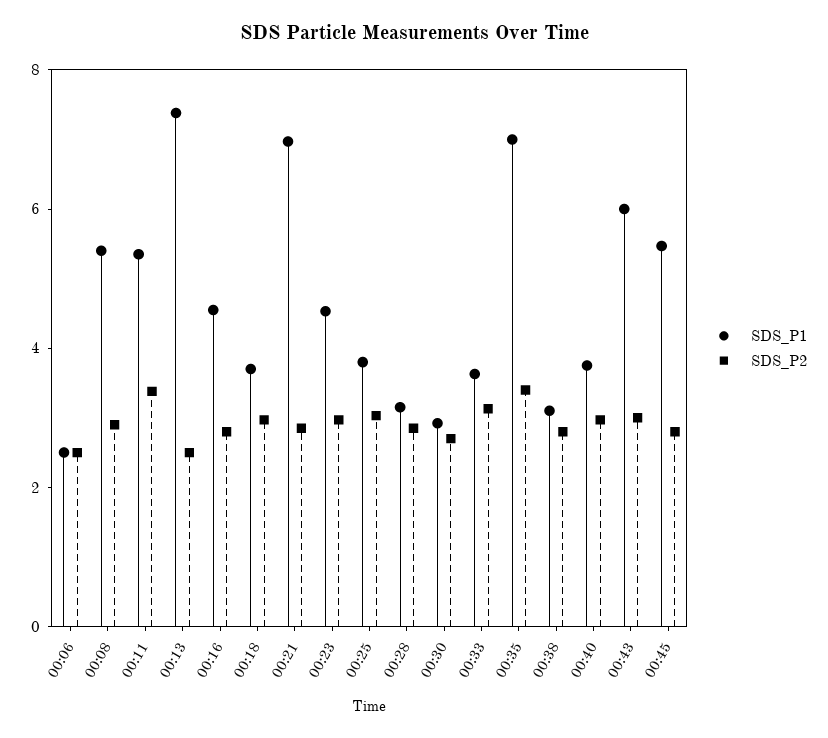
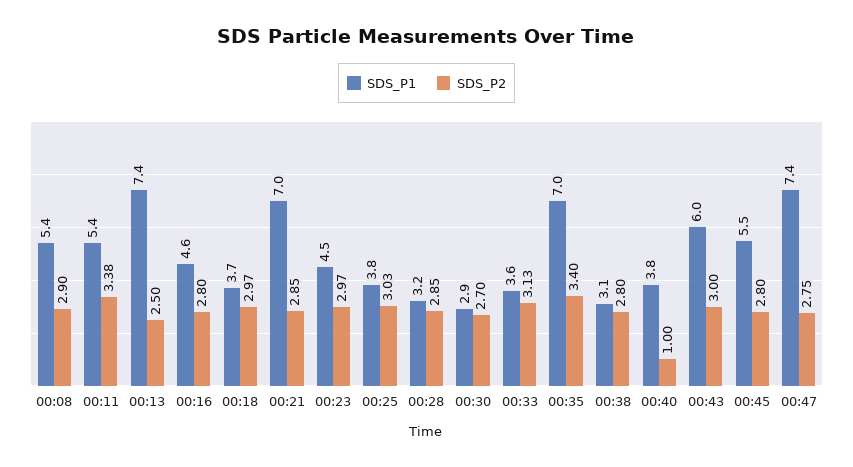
SDS_P1, 00:06: 2.5 -> none
SDS_P2, 00:06: 2.5 -> none
SDS_P2, 00:40: 3 -> 1
SDS_P1, 00:47: none -> 7.4
SDS_P2, 00:47: none -> 2.75

